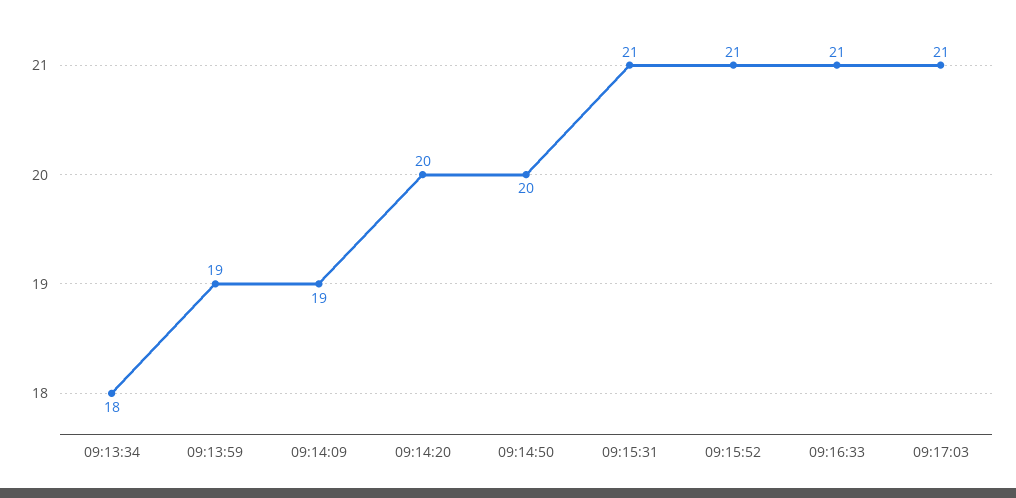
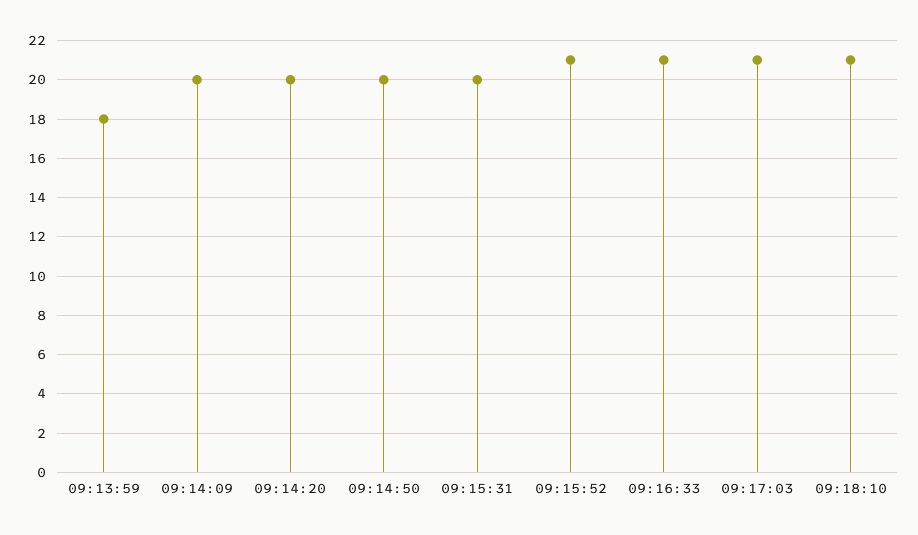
09:13:34: 18 -> none
09:13:59: 19 -> 18
09:14:09: 19 -> 20
09:15:31: 21 -> 20
09:18:10: none -> 21

